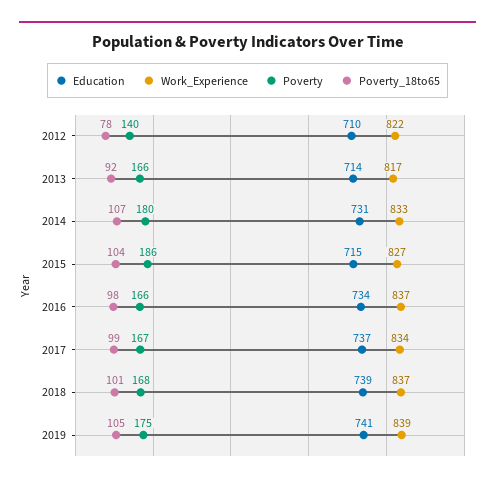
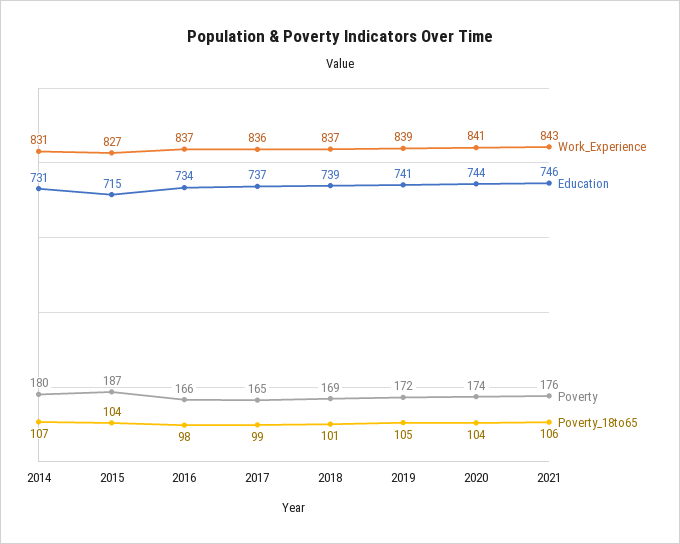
Education, 2012: 710 -> none
Work_Experience, 2012: 822 -> none
Poverty, 2012: 140 -> none
Poverty_18to65, 2012: 78 -> none
Education, 2013: 714 -> none
Work_Experience, 2013: 817 -> none
Poverty, 2013: 166 -> none
Poverty_18to65, 2013: 92 -> none
Work_Experience, 2014: 833 -> 831
Poverty, 2015: 186 -> 187
Work_Experience, 2017: 834 -> 836
Poverty, 2017: 167 -> 165
Poverty, 2018: 168 -> 169
Poverty, 2019: 175 -> 172
Work_Experience, 2020: none -> 841
Education, 2020: none -> 744
Poverty, 2020: none -> 174
Poverty_18to65, 2020: none -> 104
Work_Experience, 2021: none -> 843
Education, 2021: none -> 746
Poverty, 2021: none -> 176
Poverty_18to65, 2021: none -> 106

